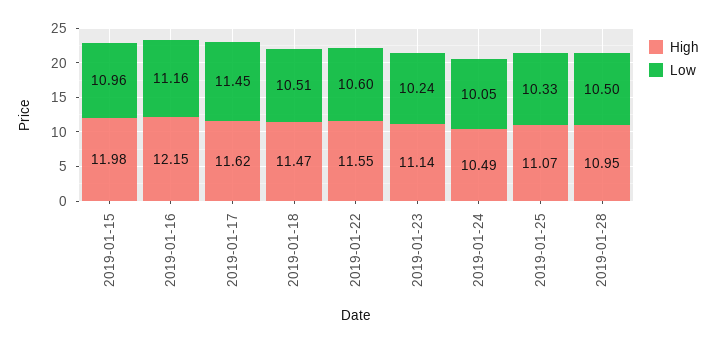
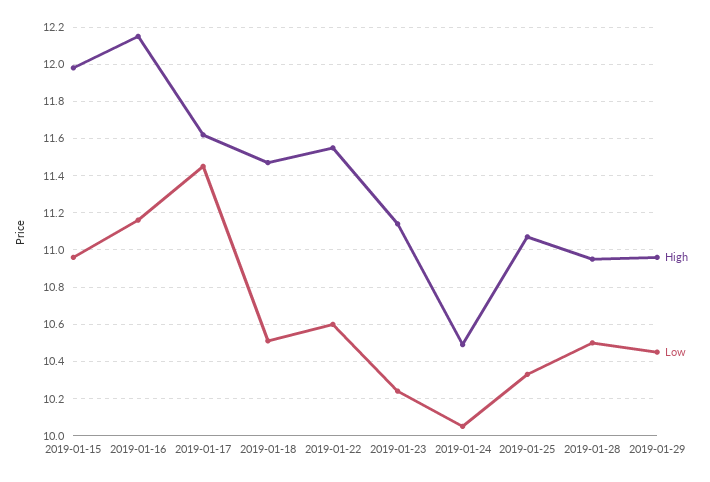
High, 2019-01-29: none -> 10.95
Low, 2019-01-29: none -> 10.45

